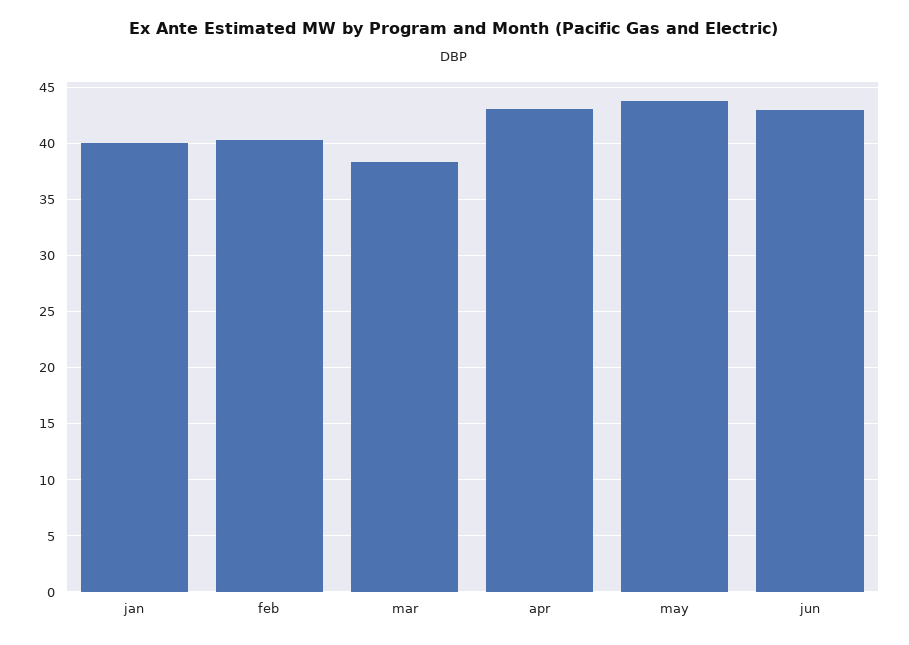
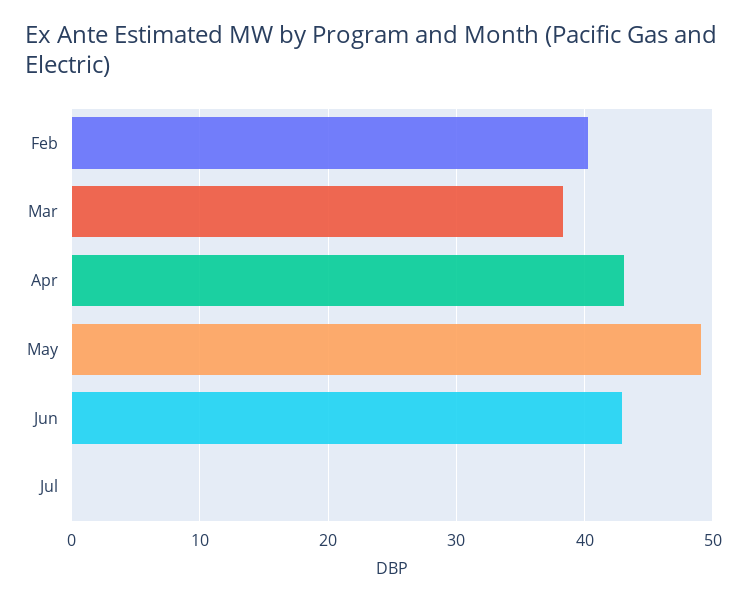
jan: 40 -> none
may: 44 -> 49
Jul: none -> 0

